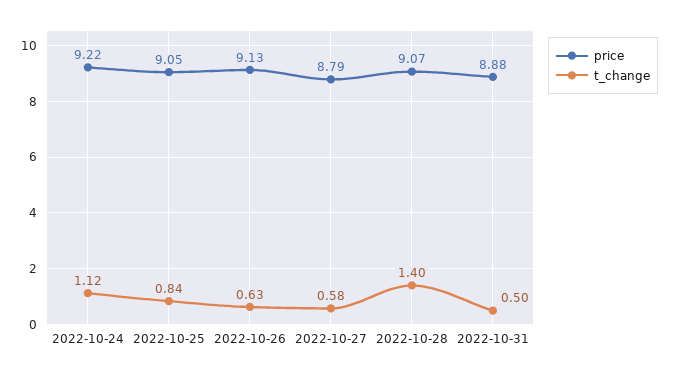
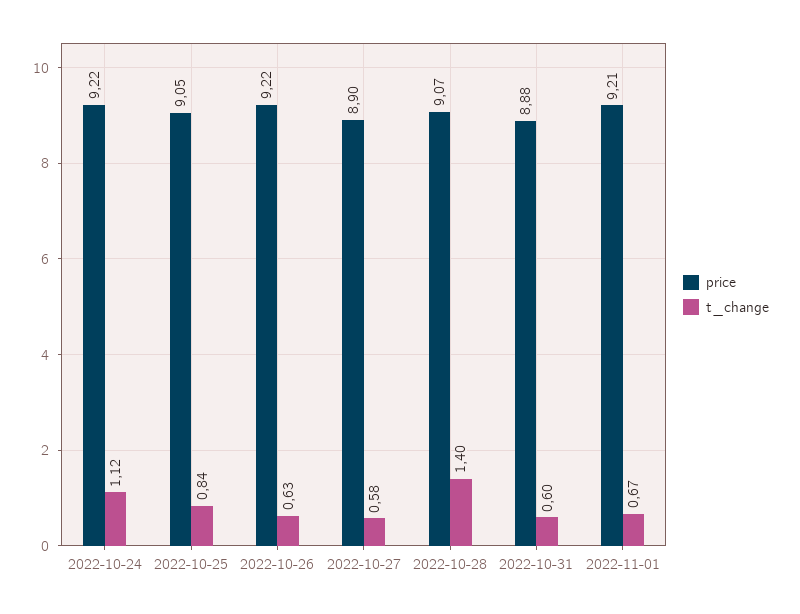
price, 2022-10-26: 9.13 -> 9.22
price, 2022-10-27: 8.79 -> 8.9
t_change, 2022-10-31: 0.5 -> 0.6
price, 2022-11-01: none -> 9.21
t_change, 2022-11-01: none -> 0.67

